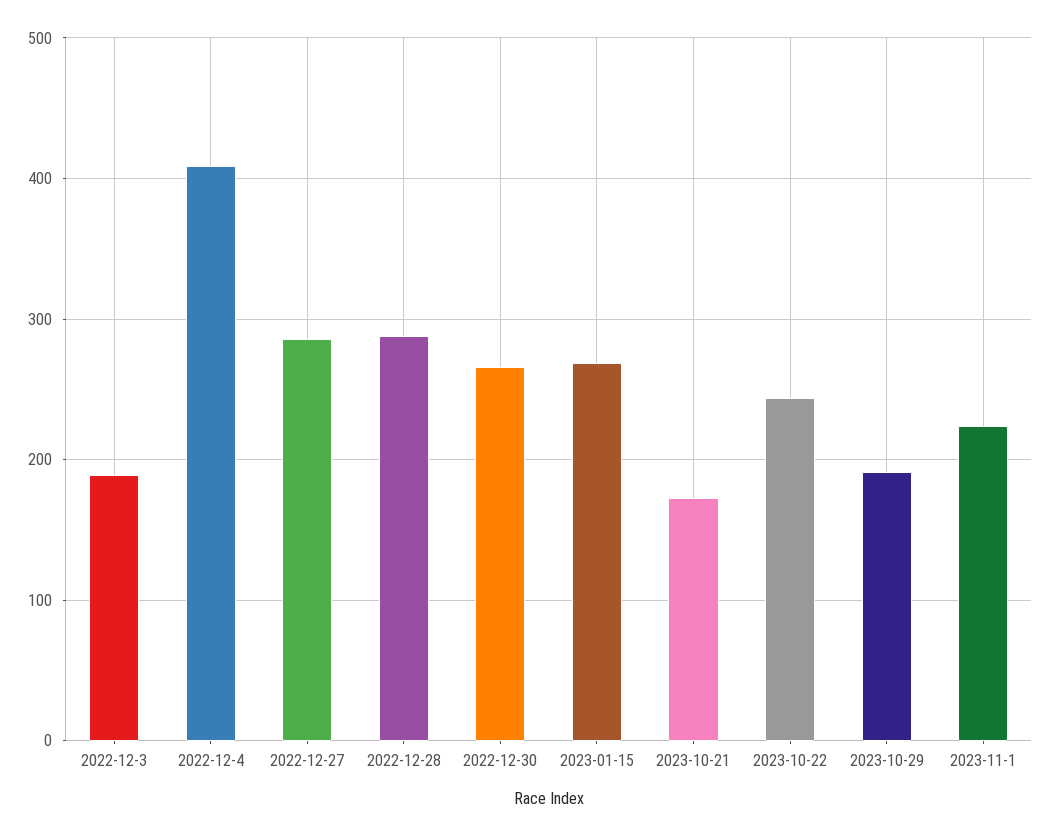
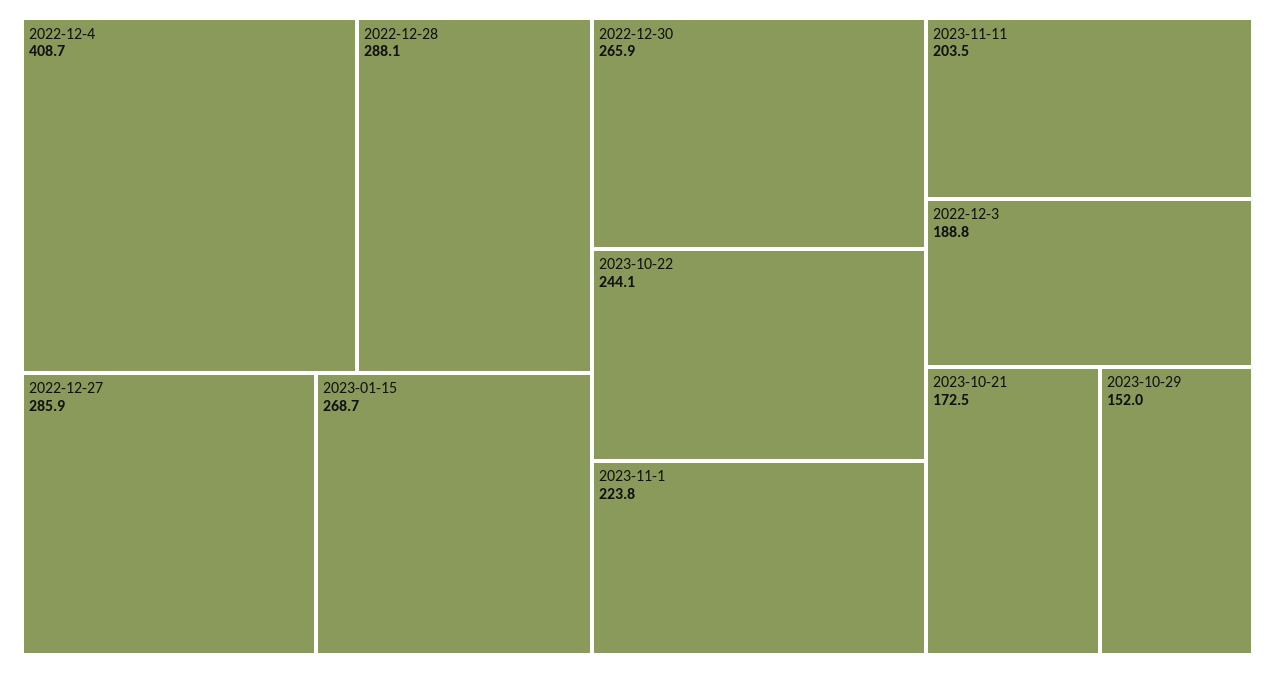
2023-10-29: 190 -> 152
2023-11-11: none -> 203.5

